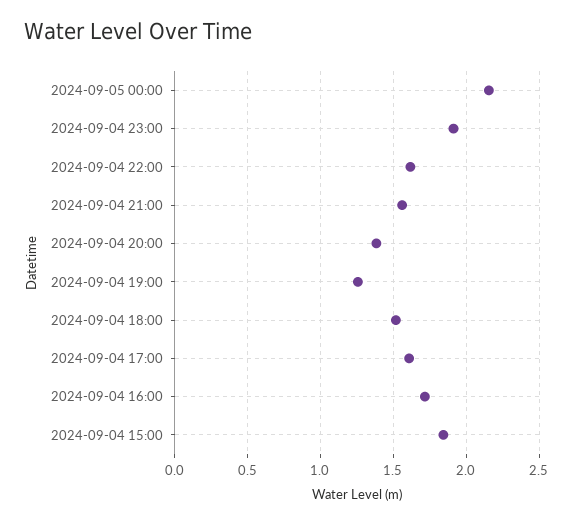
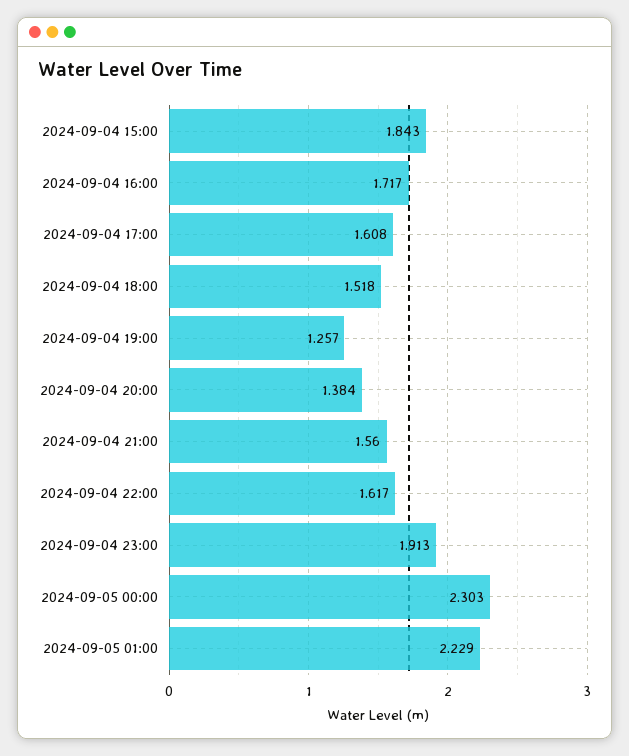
2024-09-05 00:00: 2.15 -> 2.303
2024-09-05 01:00: none -> 2.229

